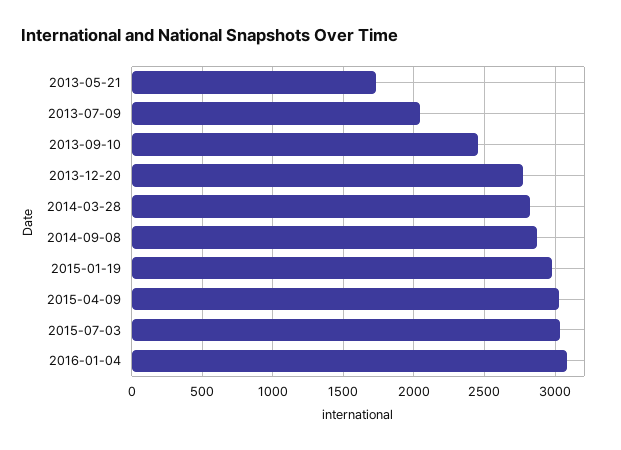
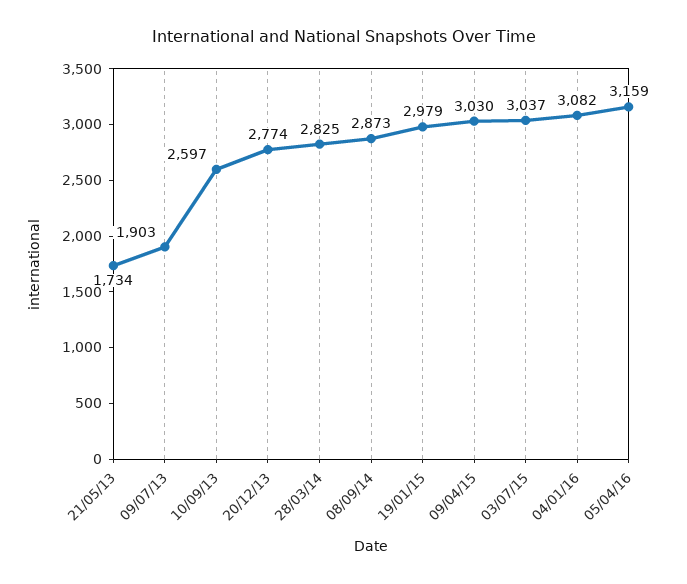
2013-07-09: 2050 -> 1903
2013-09-10: 2450 -> 2597
05/04/16: none -> 3159

